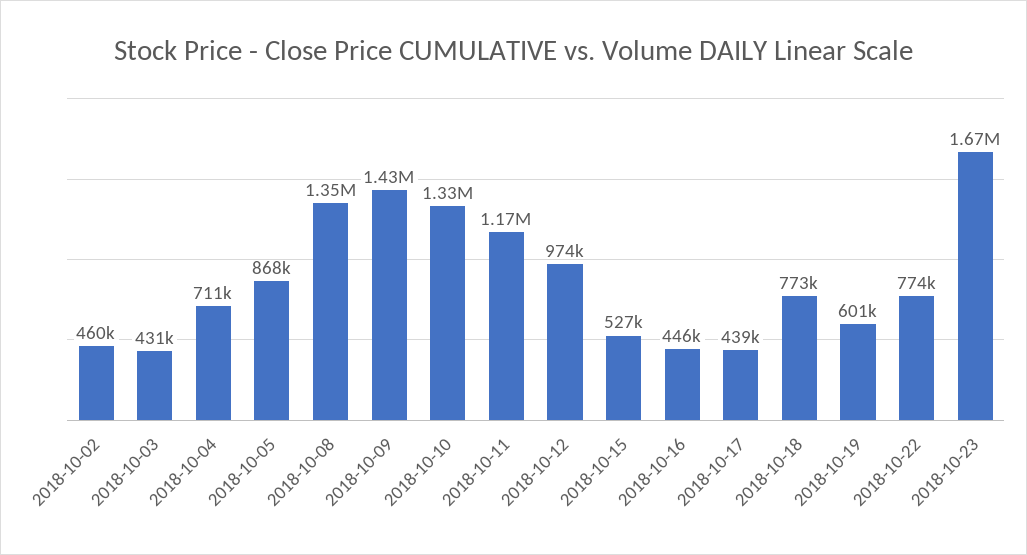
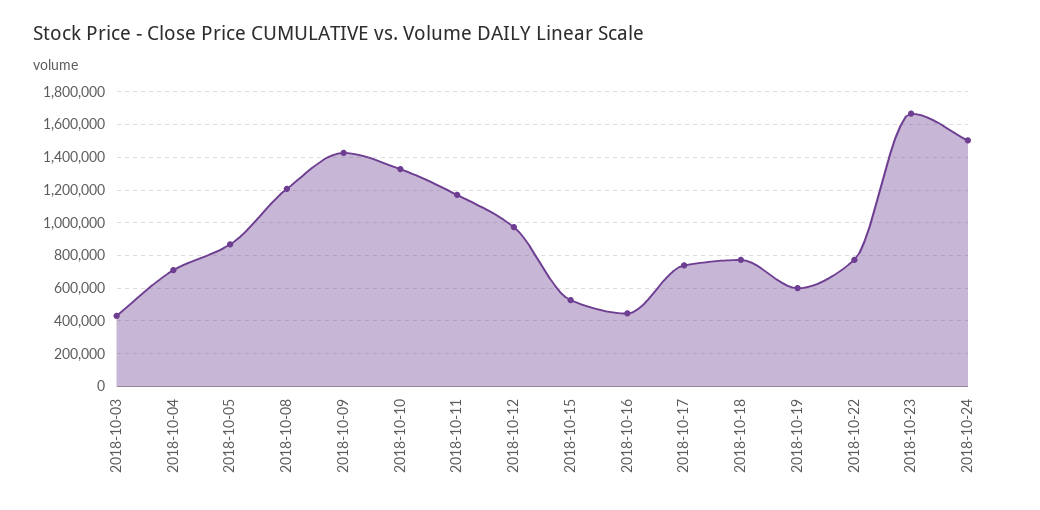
2018-10-02: 460000 -> none
2018-10-08: 1350000 -> 1200000
2018-10-17: 439000 -> 750000
2018-10-24: none -> 1500000

